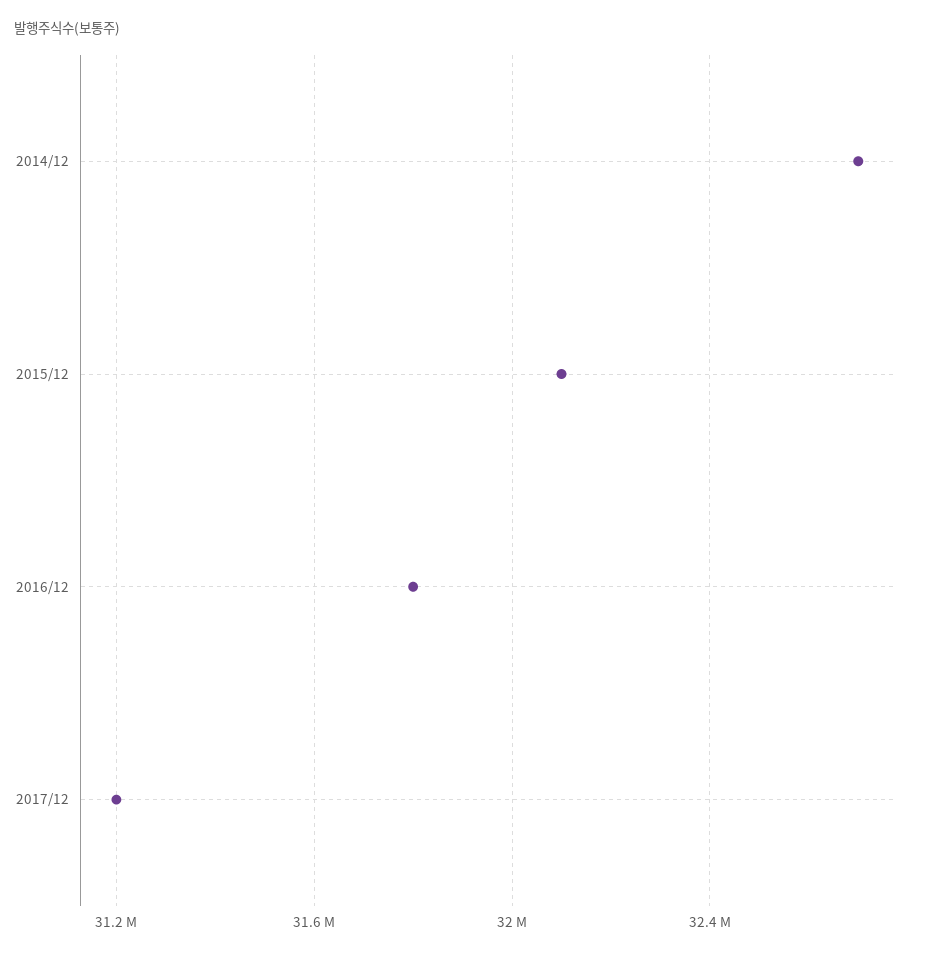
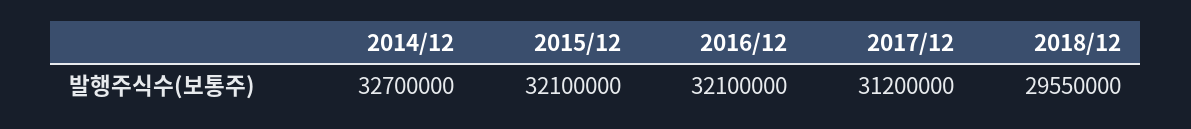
2016/12: 31800000 -> 32100000
2018/12: none -> 29550000

